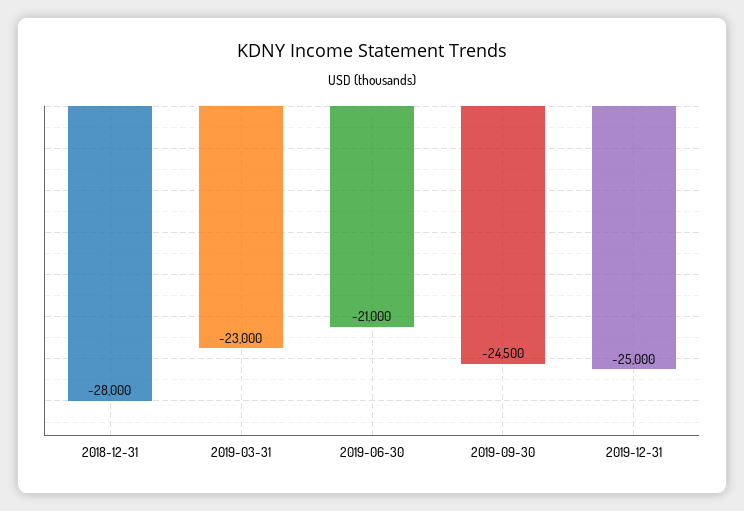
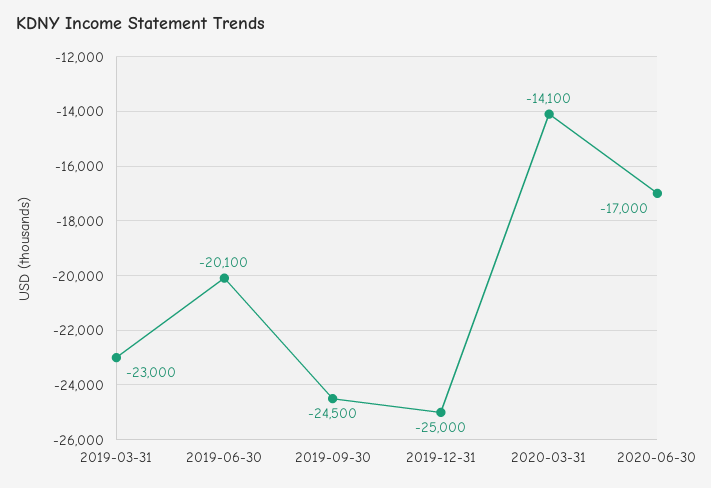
2018-12-31: -28000 -> none
2019-06-30: -21000 -> -20100
2020-03-31: none -> -14100
2020-06-30: none -> -17000

